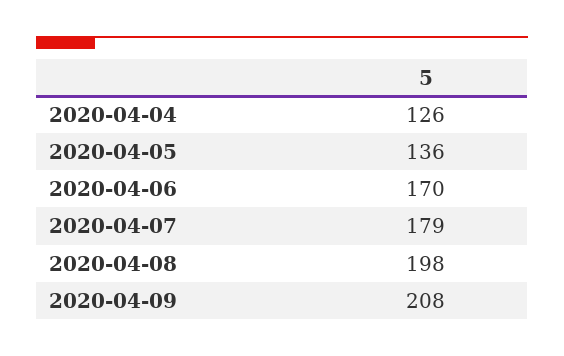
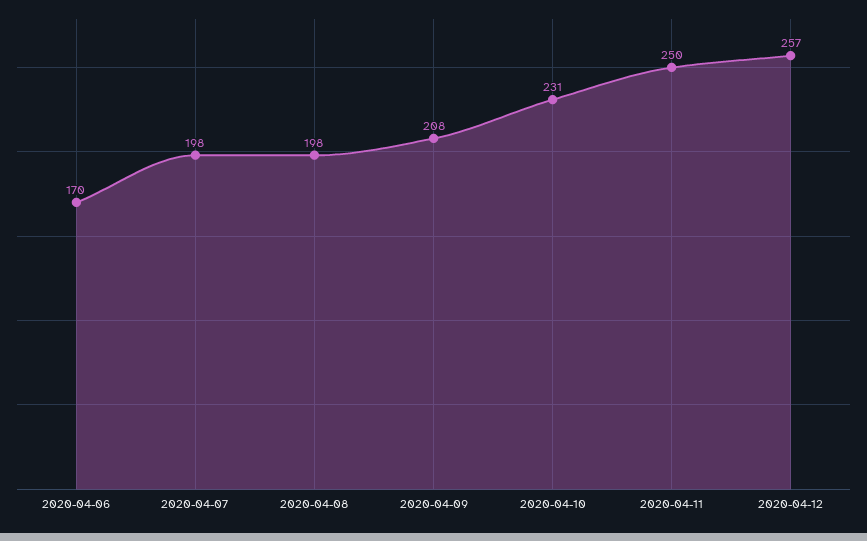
2020-04-04: 126 -> none
2020-04-05: 136 -> none
2020-04-07: 179 -> 198
2020-04-10: none -> 231
2020-04-11: none -> 250
2020-04-12: none -> 257

